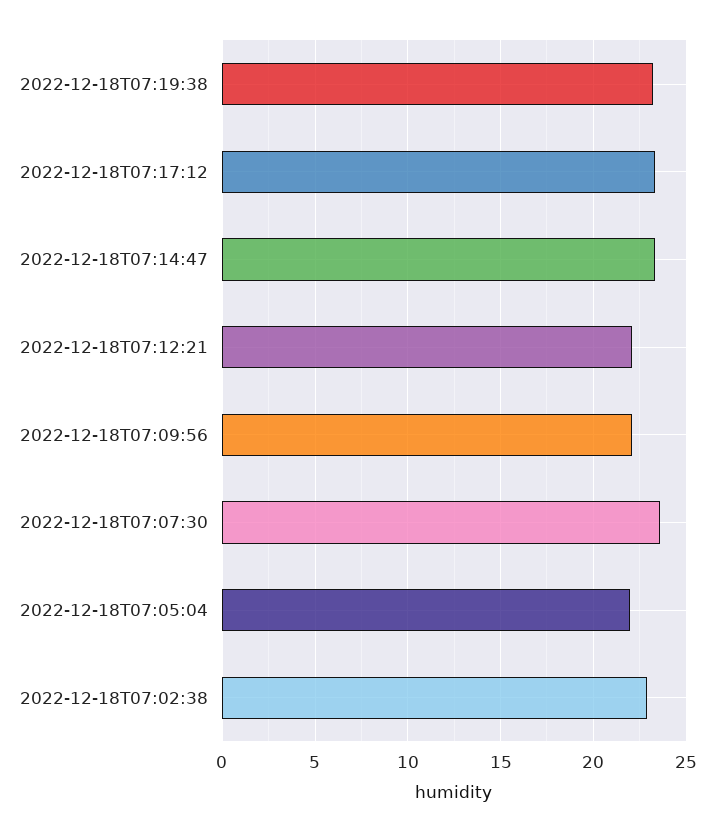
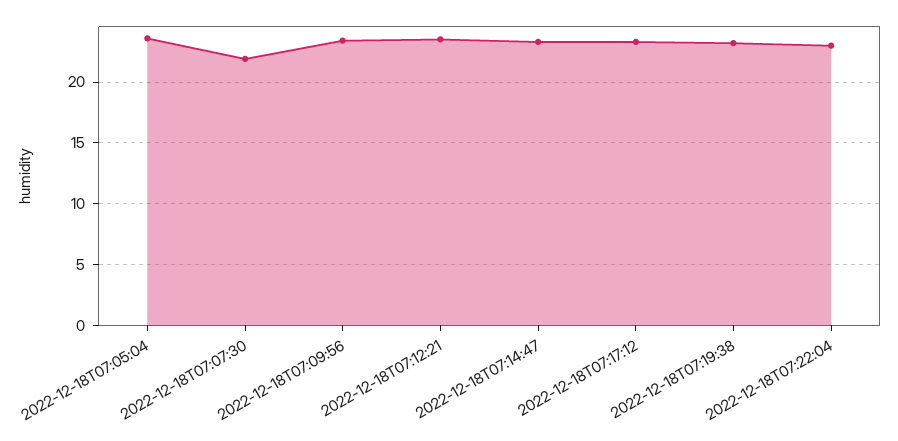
2022-12-18T07:12:21: 22 -> 23.5
2022-12-18T07:09:56: 22 -> 23.5
2022-12-18T07:07:30: 23.5 -> 22
2022-12-18T07:05:04: 22 -> 23.5
2022-12-18T07:02:38: 23 -> none
2022-12-18T07:22:04: none -> 23

